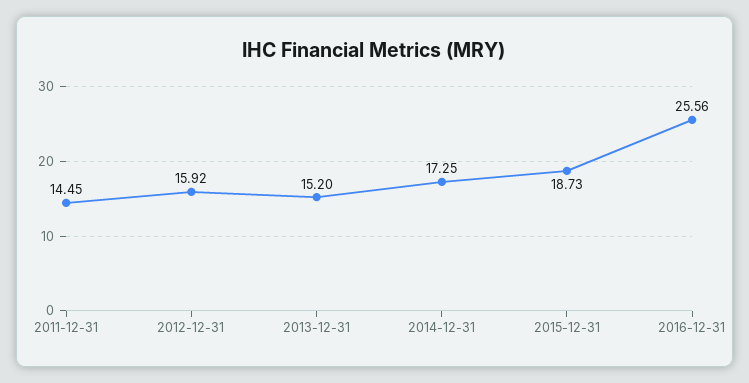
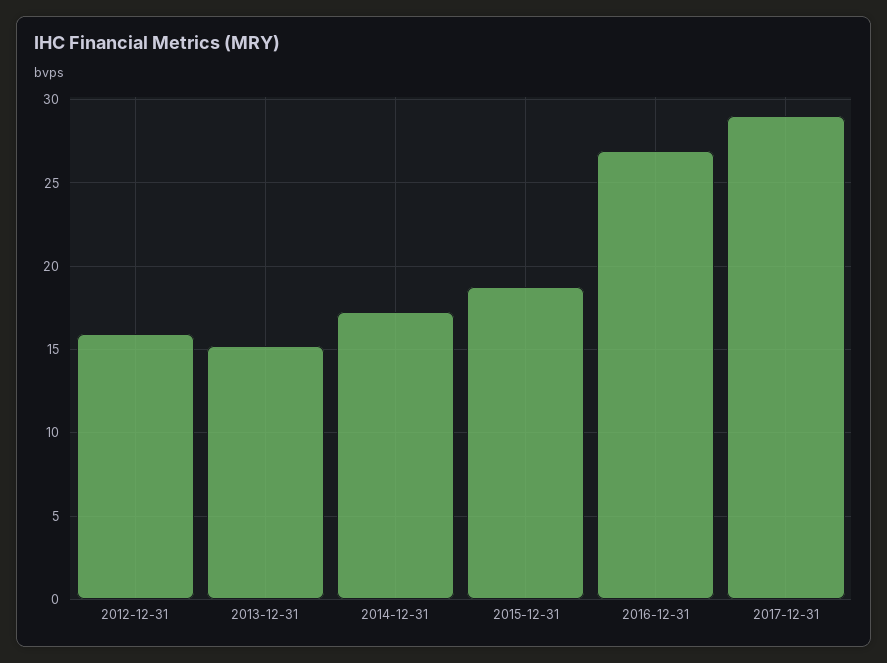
2011-12-31: 14.45 -> none
2016-12-31: 25.56 -> 27
2017-12-31: none -> 29

